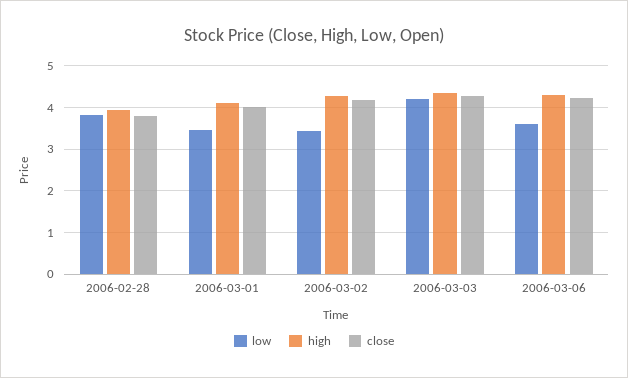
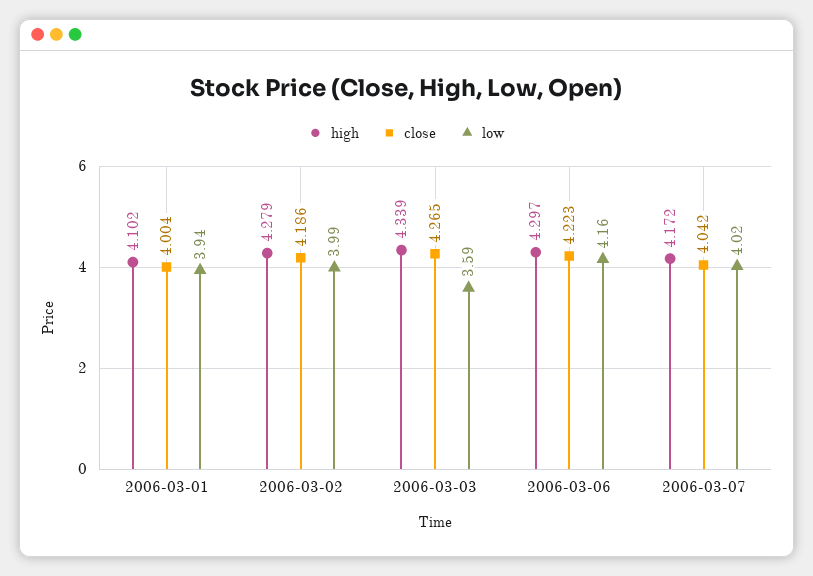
low, 2006-02-28: 3.8 -> none
high, 2006-02-28: 4 -> none
close, 2006-02-28: 3.8 -> none
low, 2006-03-01: 3.4 -> 3.94
low, 2006-03-02: 3.4 -> 3.99
low, 2006-03-03: 4.2 -> 3.59
low, 2006-03-06: 3.6 -> 4.16
high, 2006-03-07: none -> 4.172
close, 2006-03-07: none -> 4.042
low, 2006-03-07: none -> 4.02

